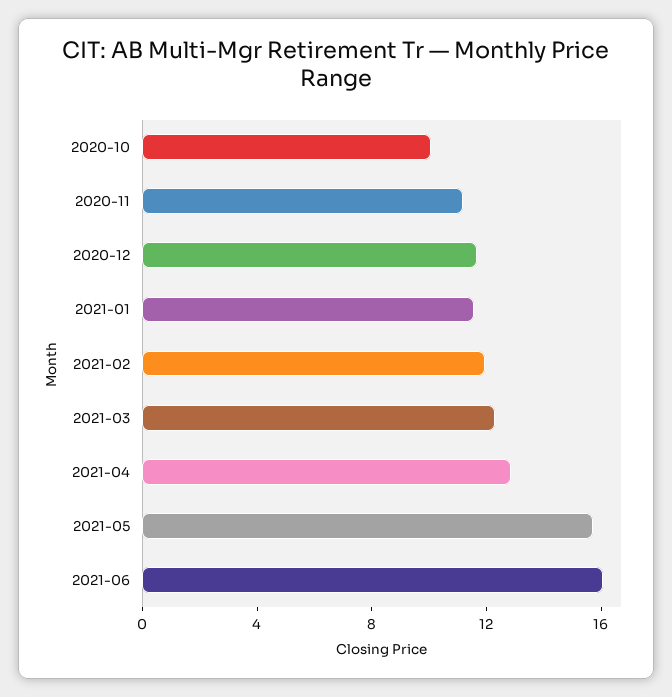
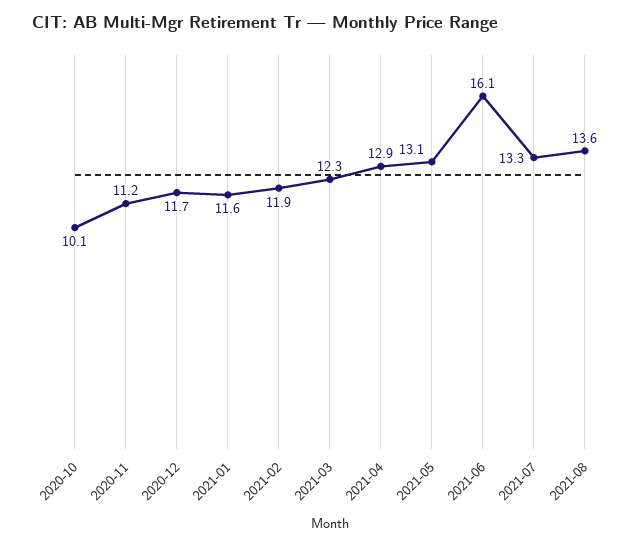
2021-05: 16 -> 13.1
2021-07: none -> 13.3
2021-08: none -> 13.6

